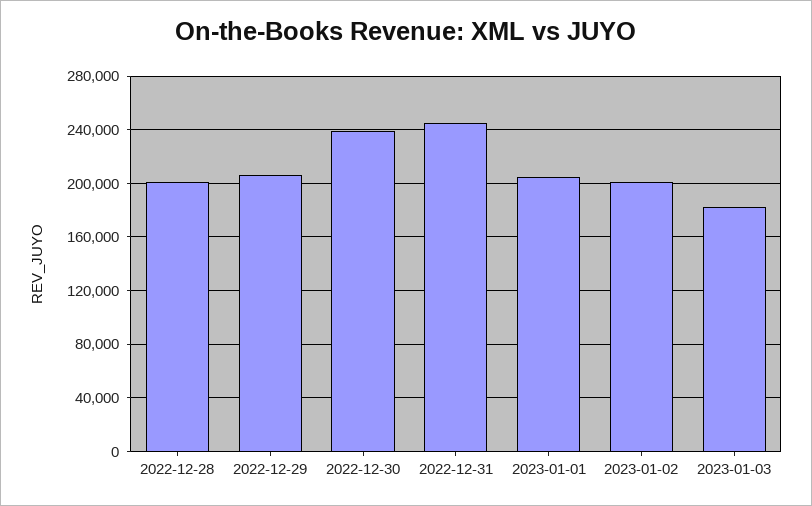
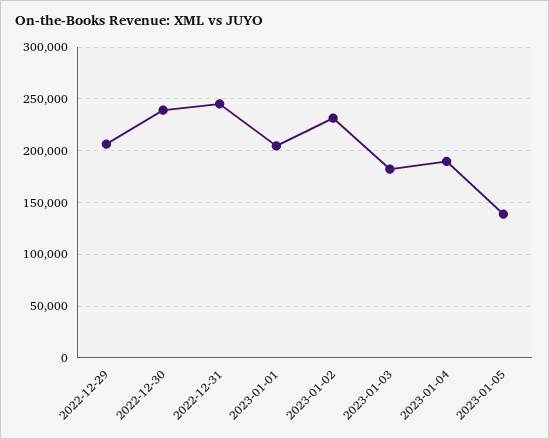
2022-12-28: 200000 -> none
2023-01-02: 200000 -> 230000
2023-01-04: none -> 190000
2023-01-05: none -> 140000

